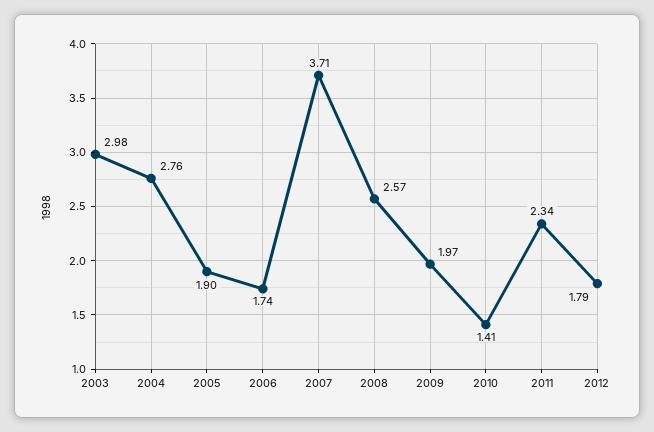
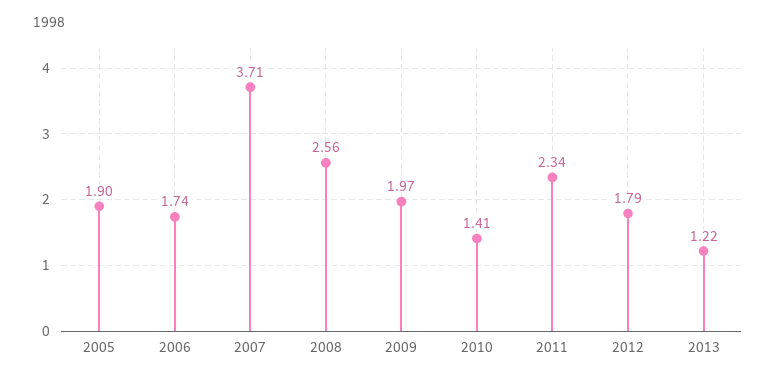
2003: 2.98 -> none
2004: 2.76 -> none
2008: 2.57 -> 2.56
2013: none -> 1.22

